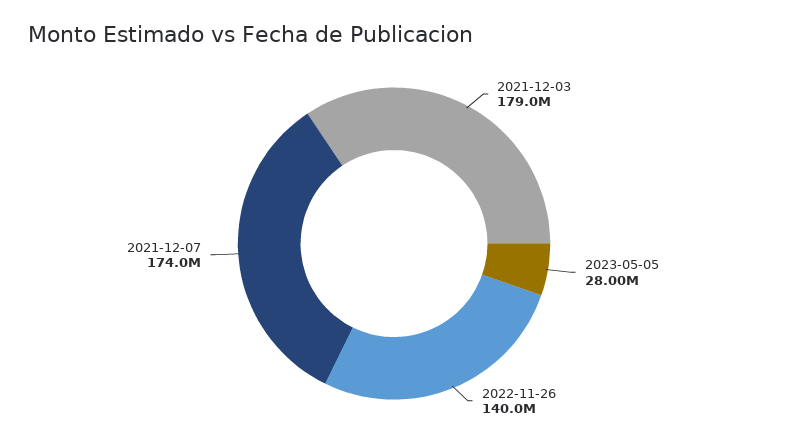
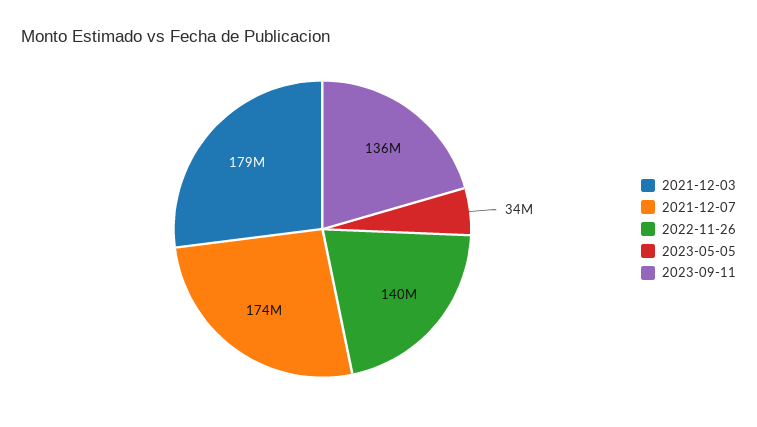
2023-05-05: 28000000 -> 34000000
2023-09-11: none -> 136000000

